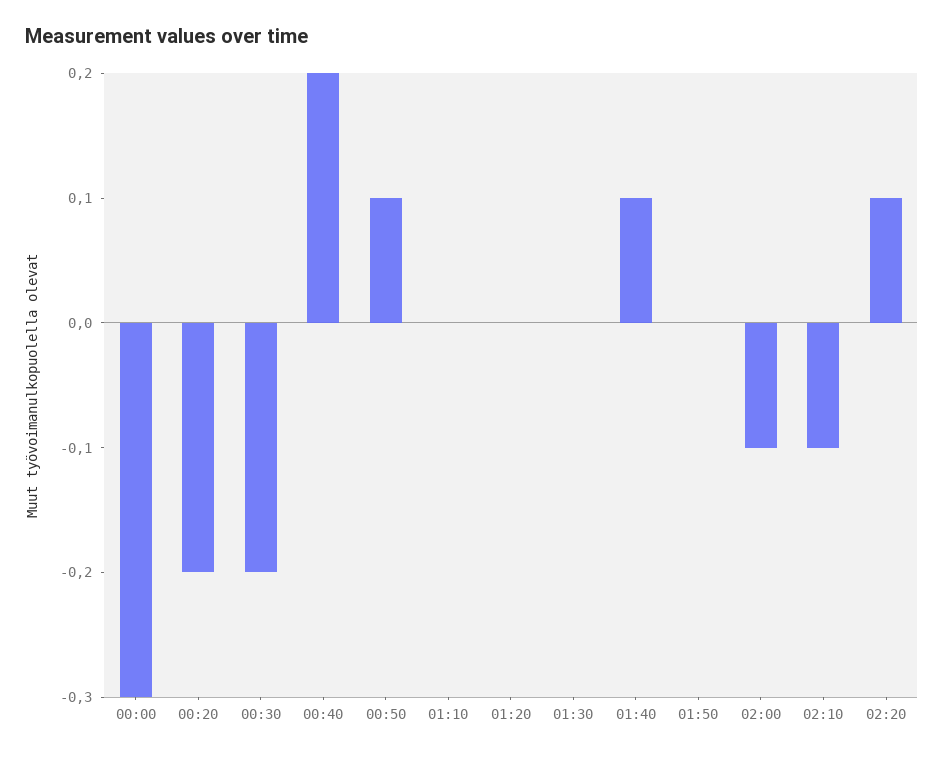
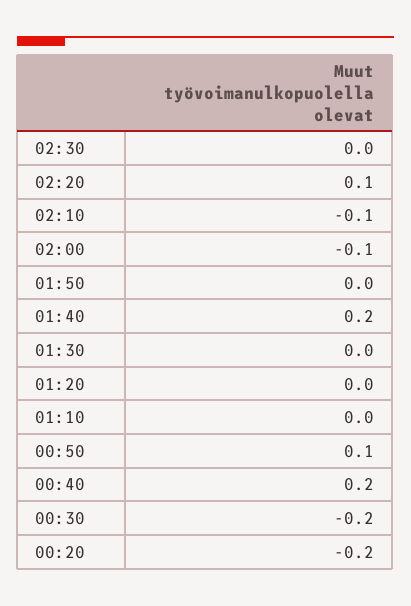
00:00: -0.3 -> none
01:40: 0.1 -> 0.2
02:30: none -> 0

